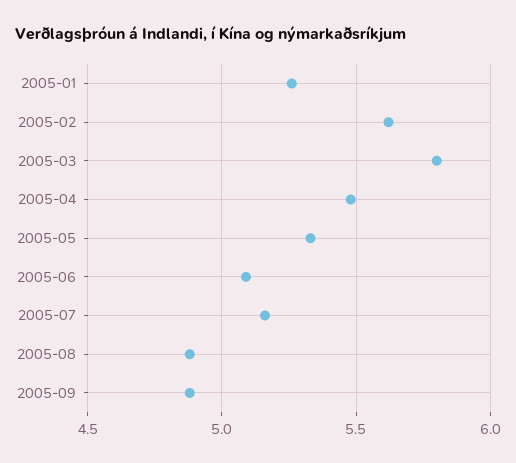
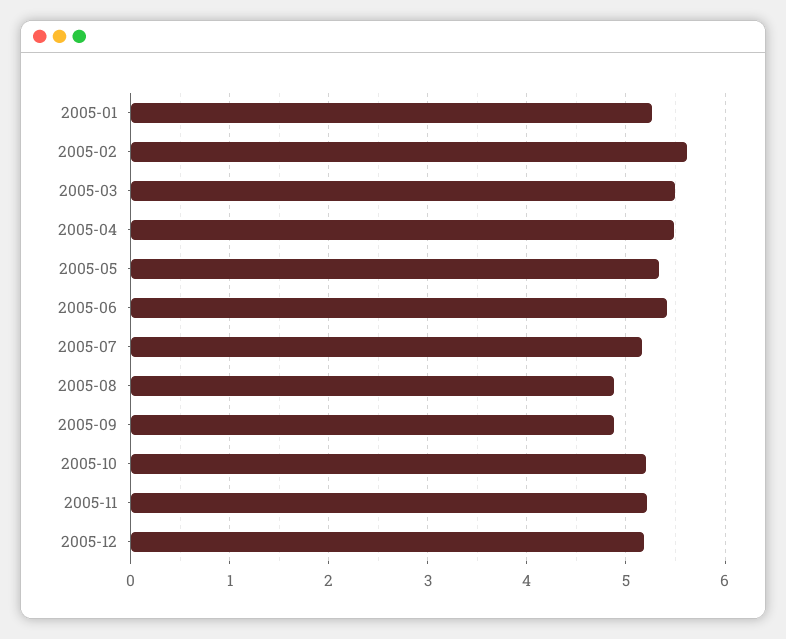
2005-03: 5.8 -> 5.5
2005-06: 5.1 -> 5.4
2005-10: none -> 5.2
2005-11: none -> 5.2
2005-12: none -> 5.2

